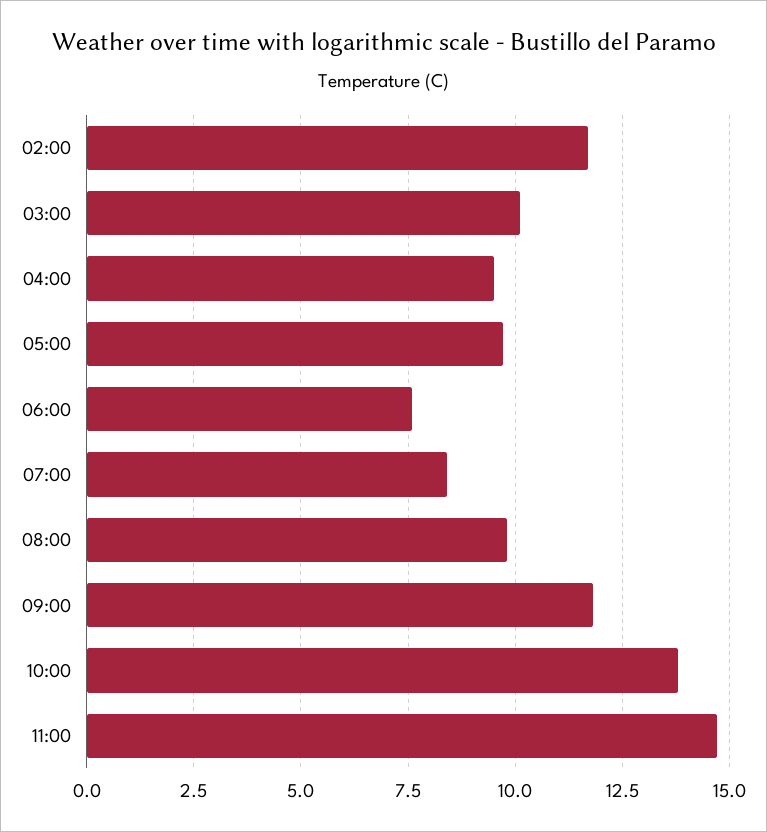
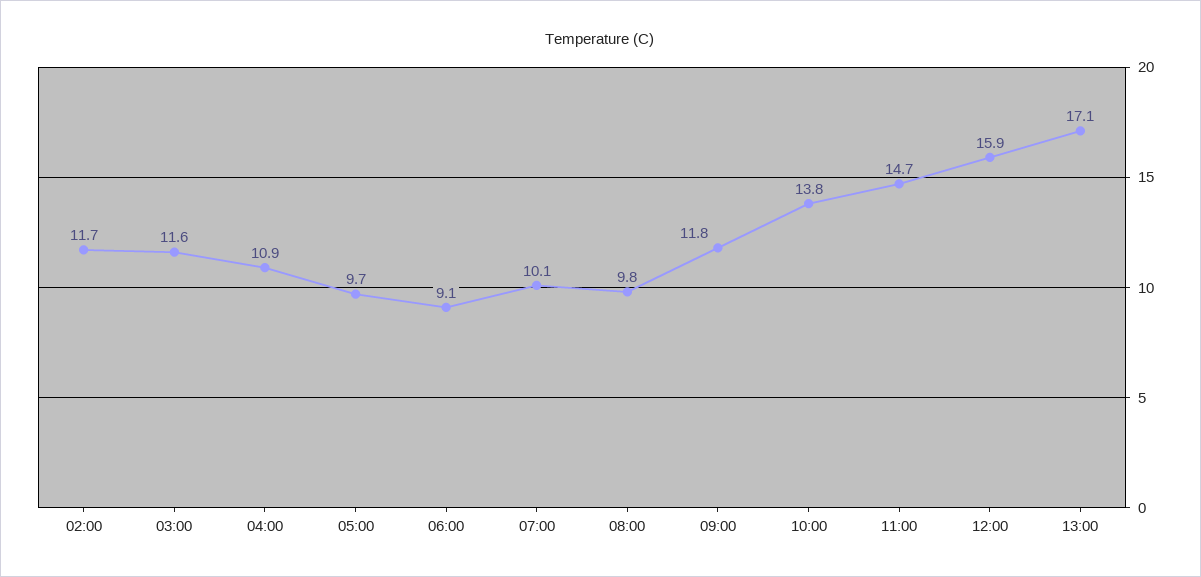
03:00: 10 -> 11.6
04:00: 9.5 -> 10.9
06:00: 7.5 -> 9.1
07:00: 8.5 -> 10.1
12:00: none -> 15.9
13:00: none -> 17.1

